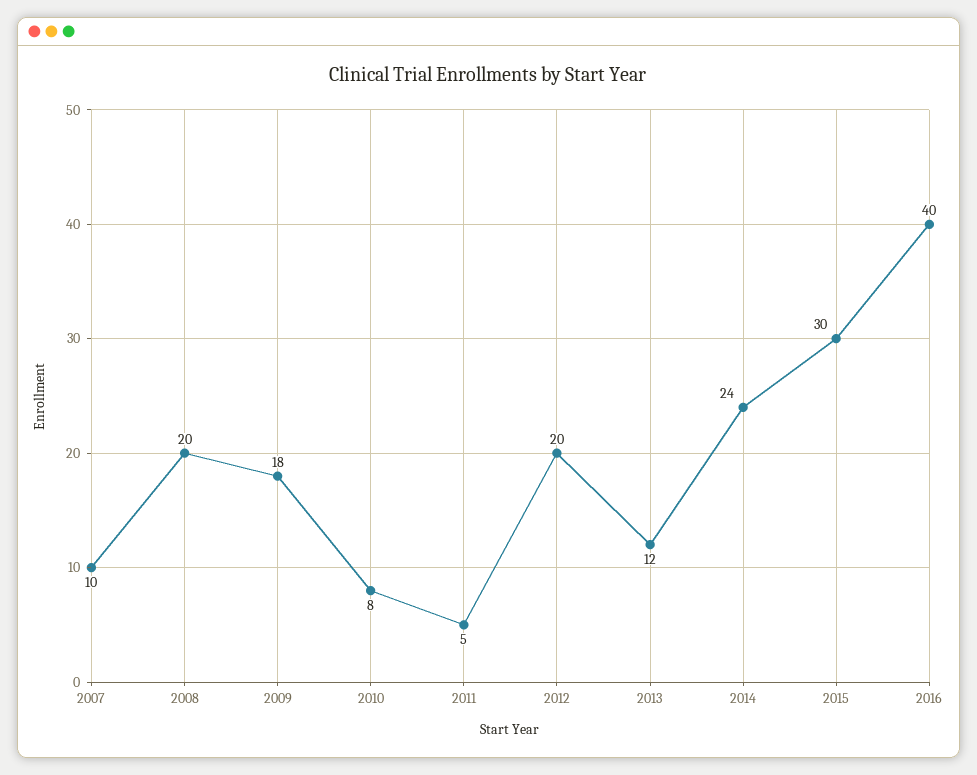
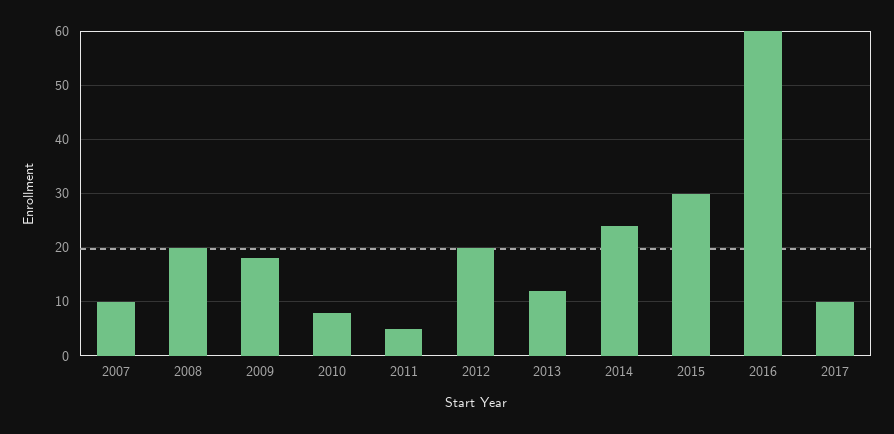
2016: 40 -> 60
2017: none -> 10

